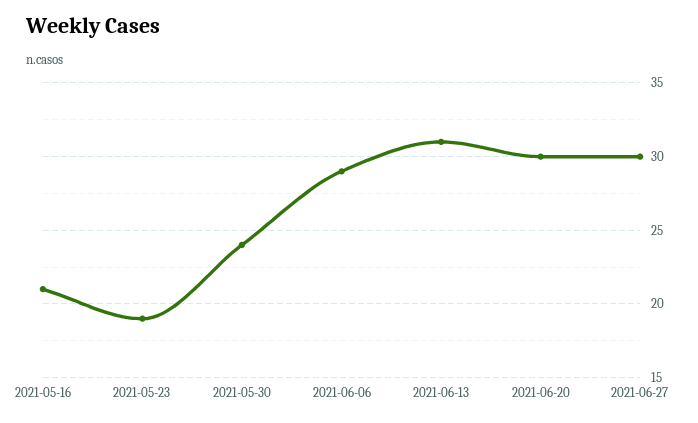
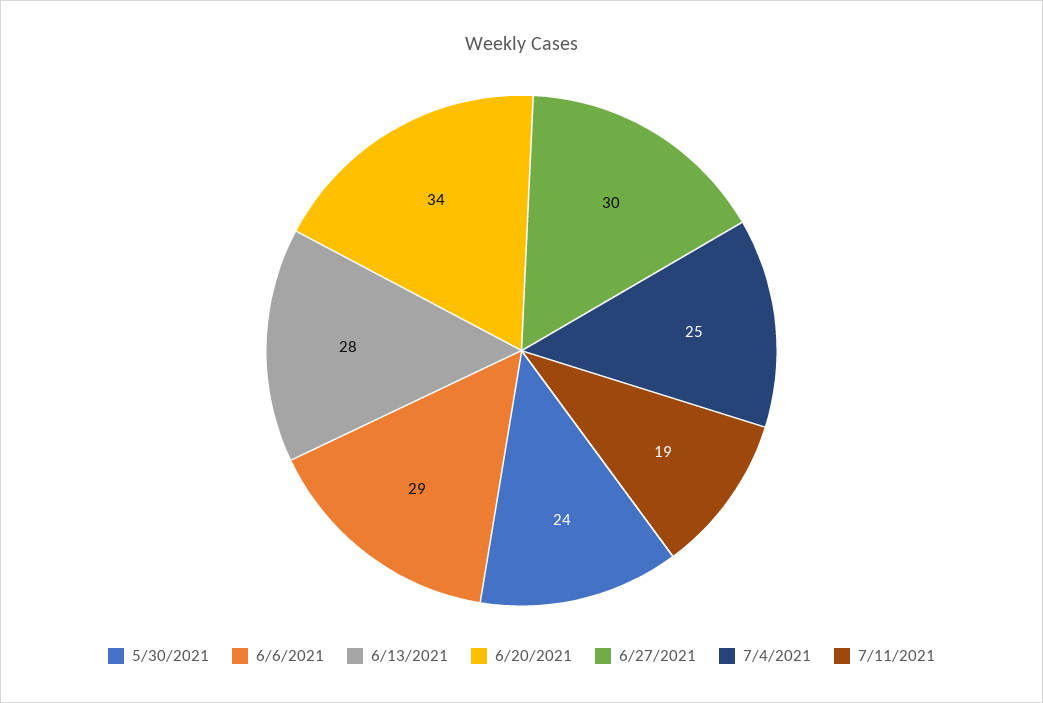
2021-05-16: 21 -> none
2021-05-23: 19 -> none
2021-06-13: 31 -> 28
2021-06-20: 30 -> 34
7/4/2021: none -> 25
7/11/2021: none -> 19

